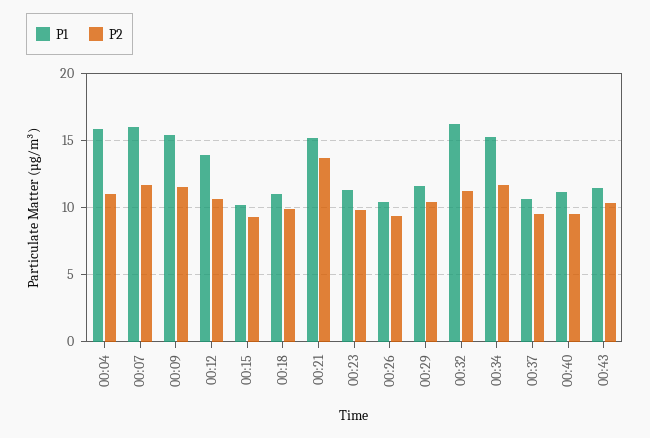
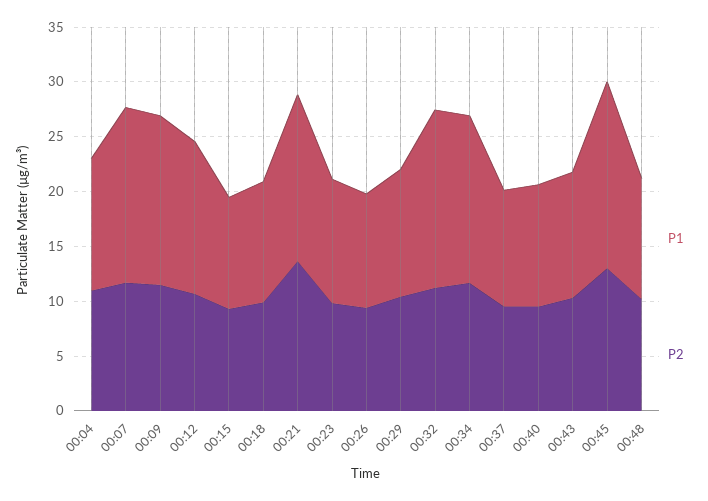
P1, 00:04: 16 -> 12
P1, 00:45: none -> 17
P2, 00:45: none -> 13
P1, 00:48: none -> 11
P2, 00:48: none -> 10

